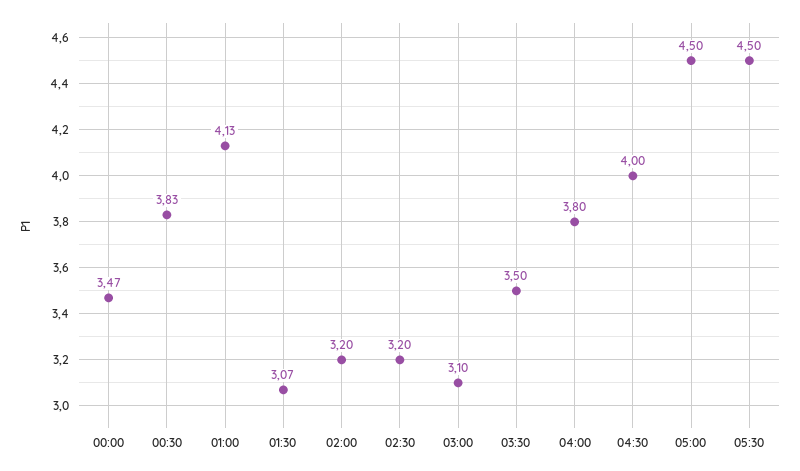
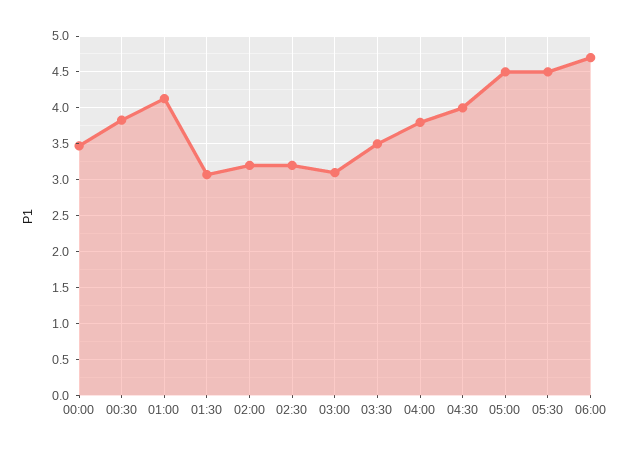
06:00: none -> 4.7

